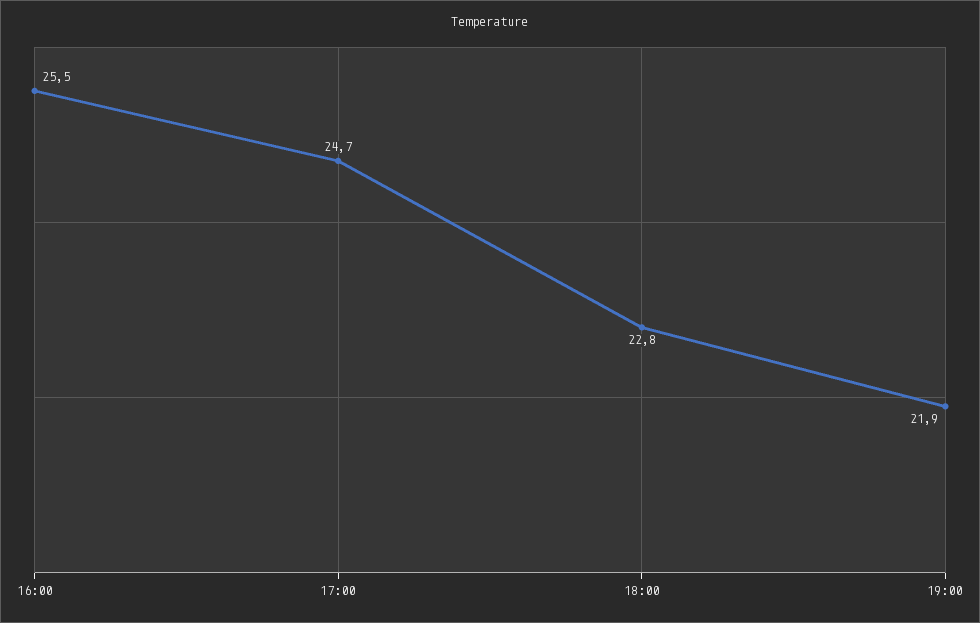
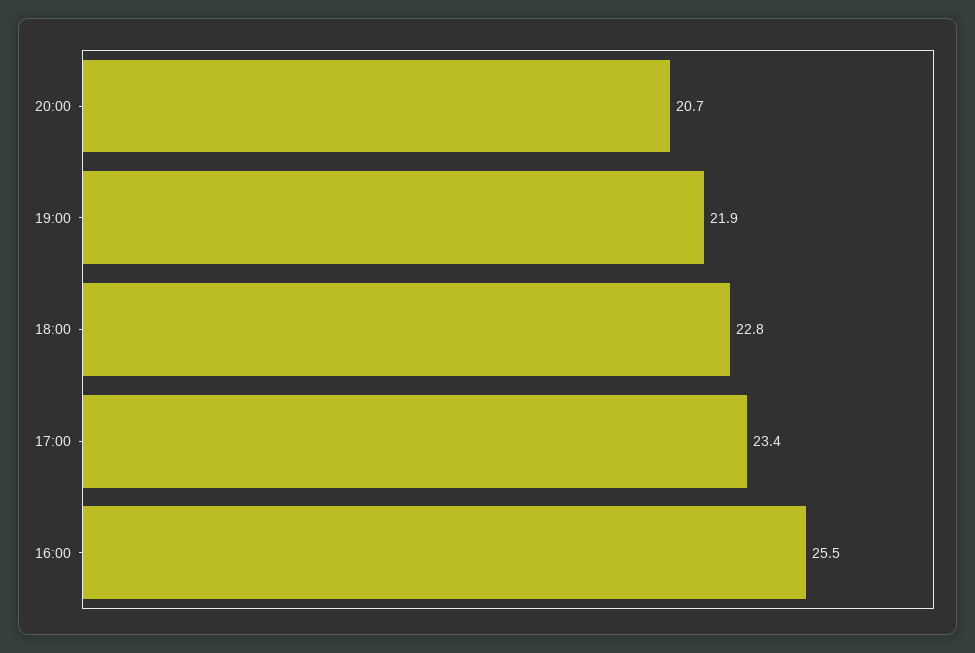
17:00: 24.7 -> 23.4
20:00: none -> 20.7

